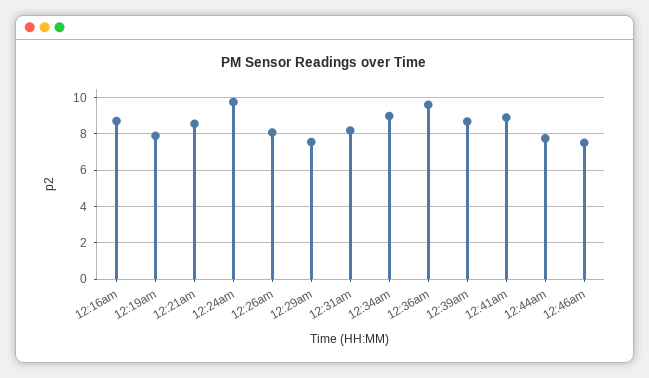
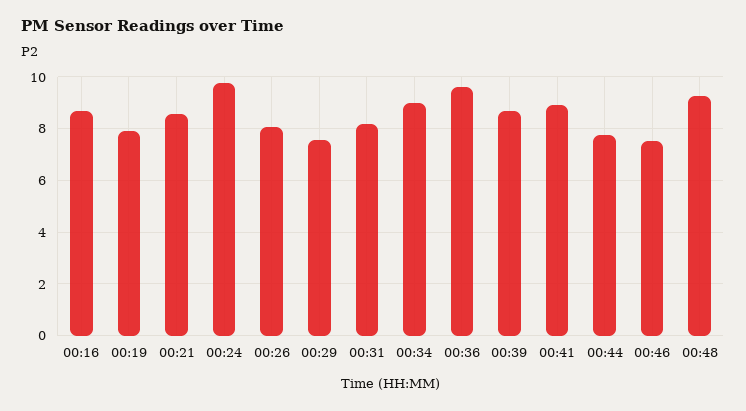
00:48: none -> 9.25

